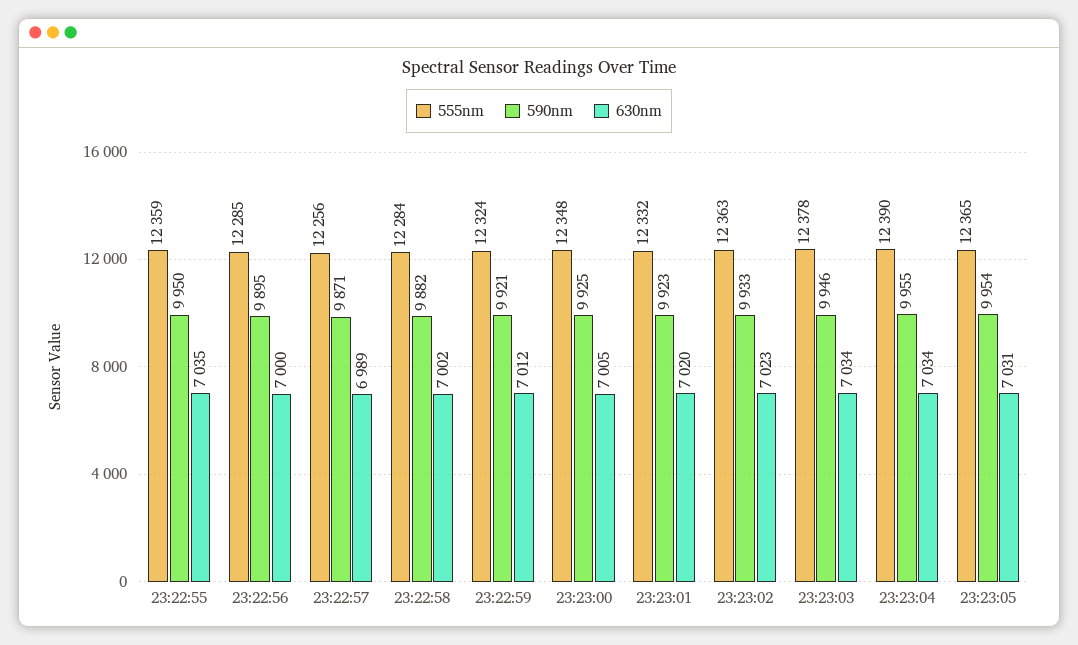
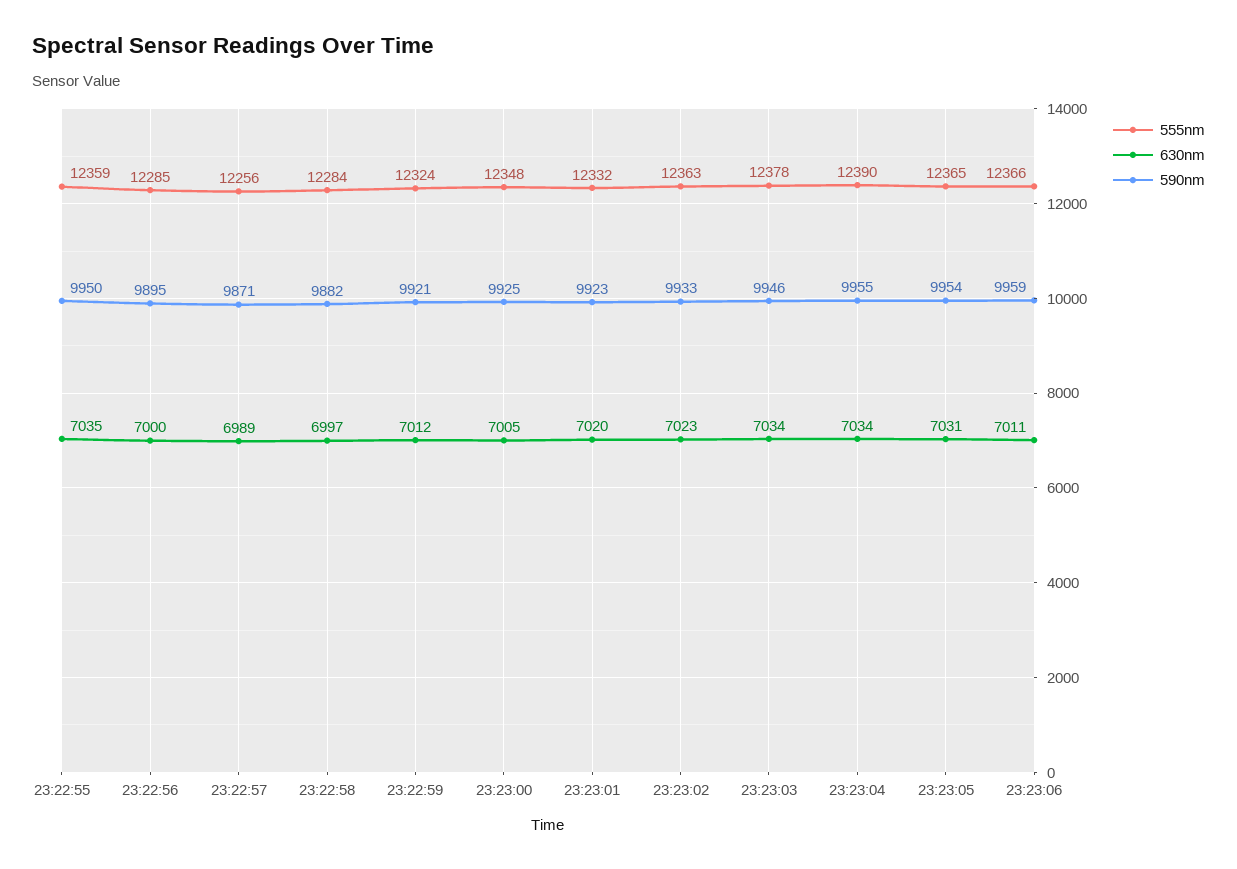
630nm, 23:22:58: 7002 -> 6997
555nm, 23:23:06: none -> 12366
630nm, 23:23:06: none -> 7011
590nm, 23:23:06: none -> 9959

